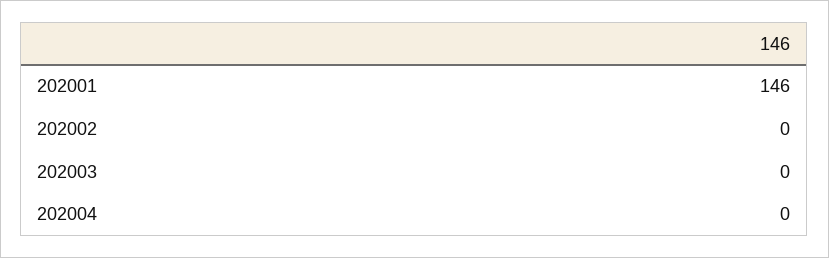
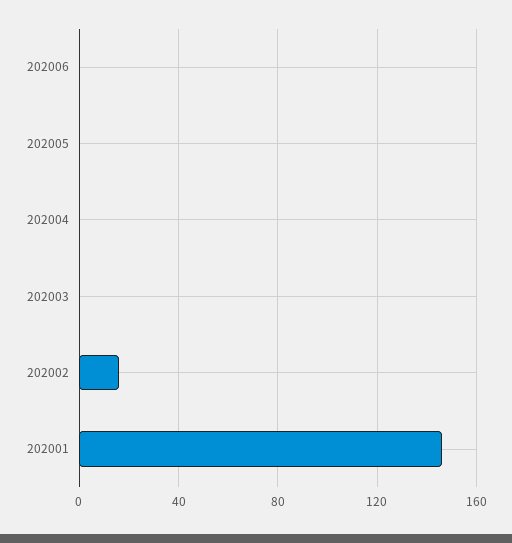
202002: 0 -> 15
202006: none -> 0
202005: none -> 0

